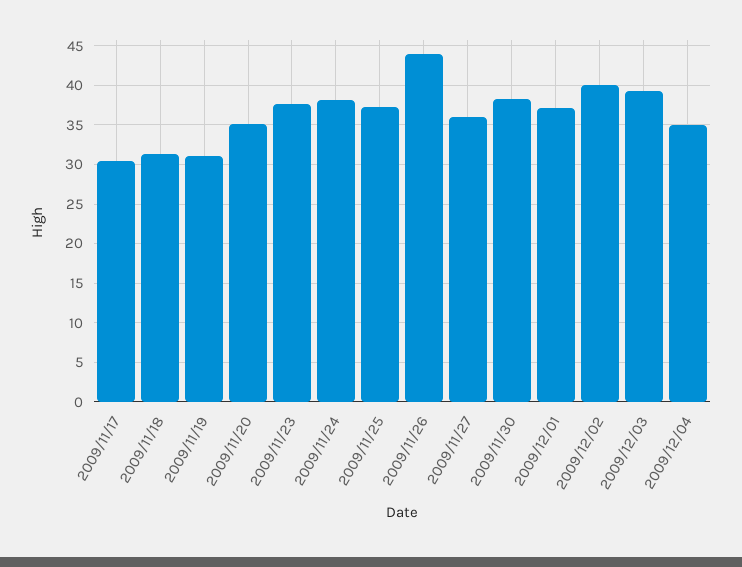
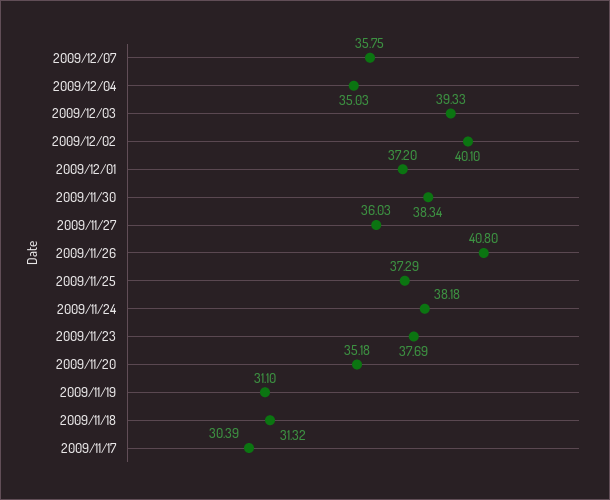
2009/11/26: 44 -> 40.8
2009/12/07: none -> 35.75

